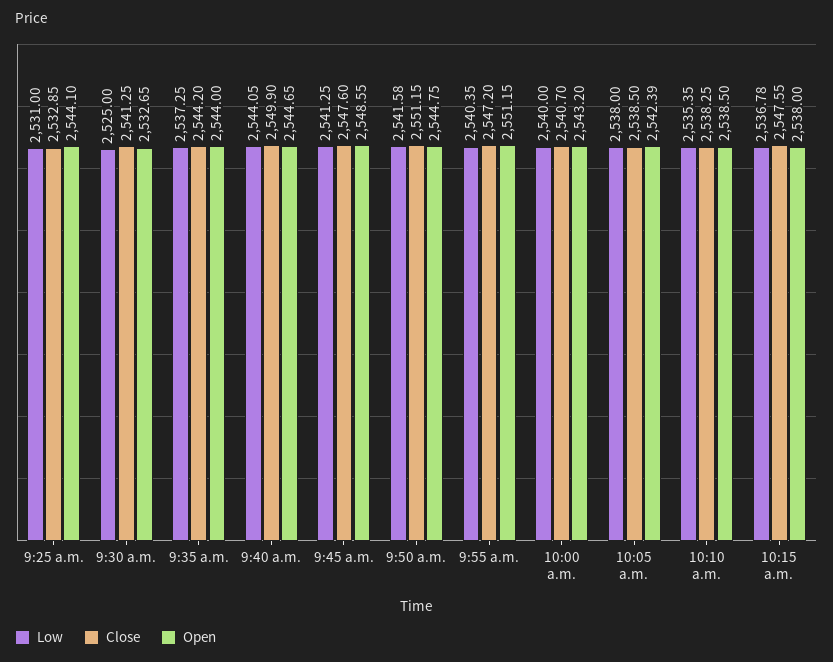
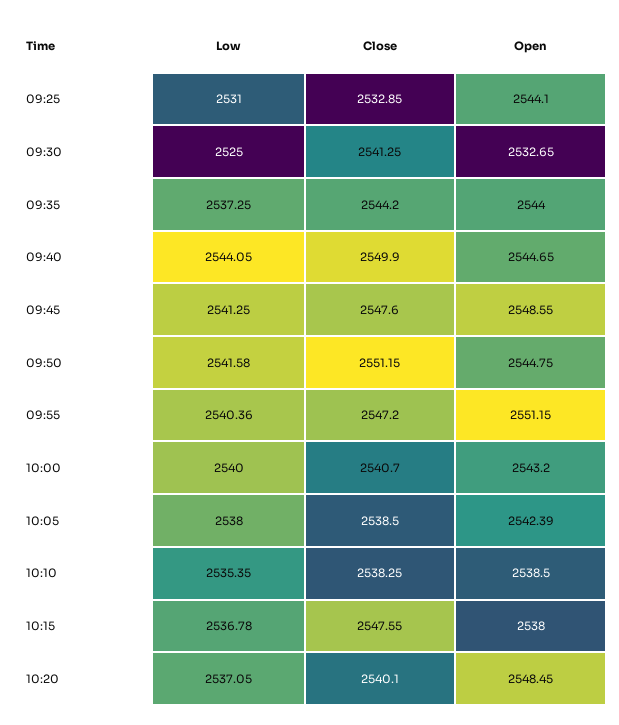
Low, 9:55 a.m.: 2540.35 -> 2540.36
Low, 10:20: none -> 2537.05
Close, 10:20: none -> 2540.1
Open, 10:20: none -> 2548.45

